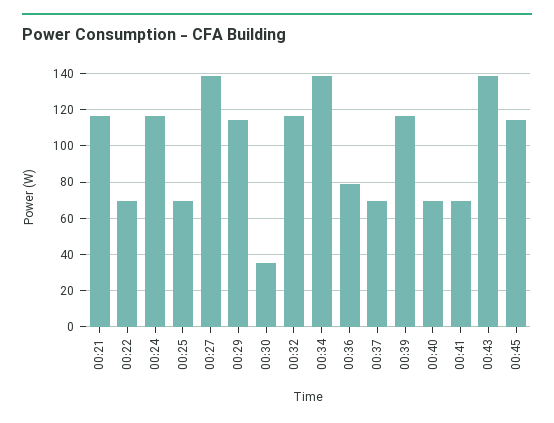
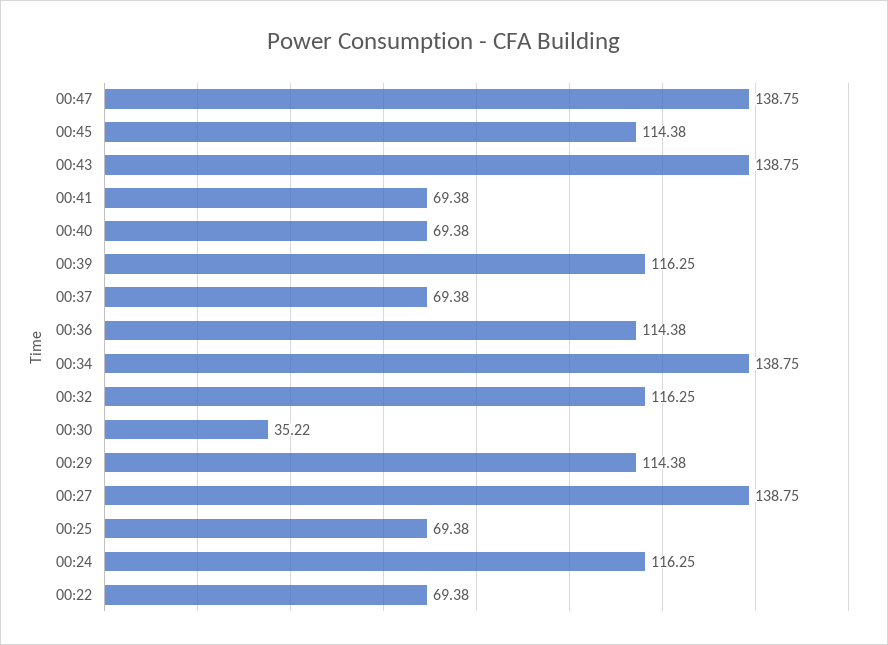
00:21: 115 -> none
00:36: 80 -> 114.38
00:47: none -> 138.75

